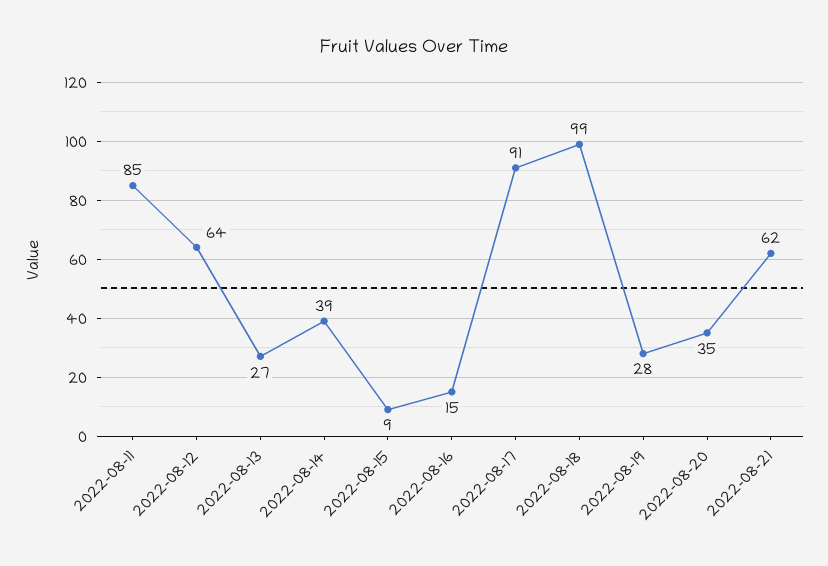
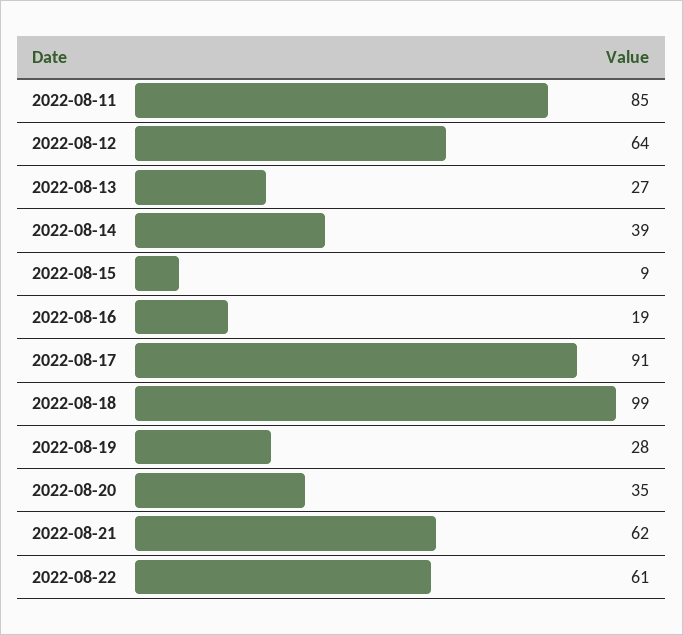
2022-08-16: 15 -> 19
2022-08-22: none -> 61

